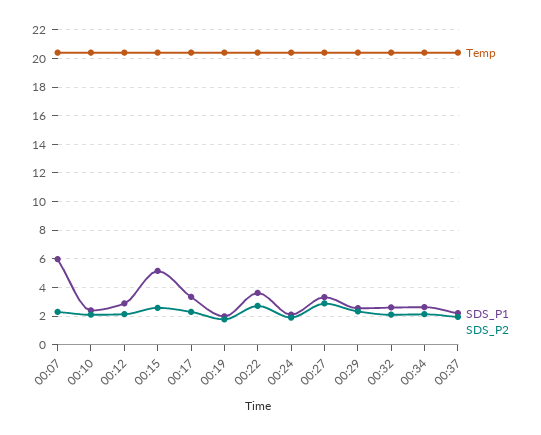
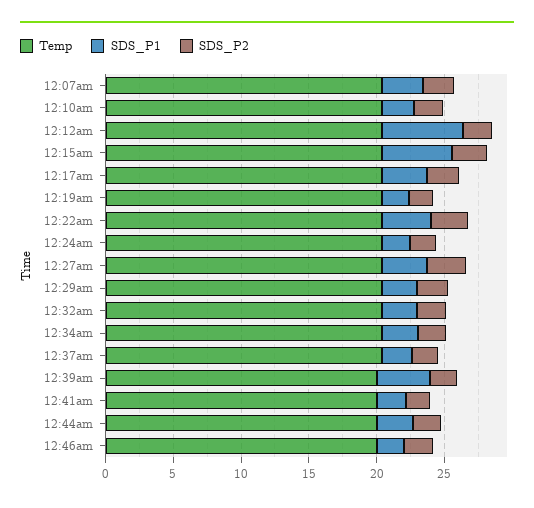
SDS_P1, 00:07: 6 -> 3
SDS_P1, 00:12: 3 -> 6
Temp, 12:39am: none -> 20
SDS_P1, 12:39am: none -> 4
SDS_P2, 12:39am: none -> 2
Temp, 12:41am: none -> 20
SDS_P1, 12:41am: none -> 2
SDS_P2, 12:41am: none -> 2
Temp, 12:44am: none -> 20
SDS_P1, 12:44am: none -> 3
SDS_P2, 12:44am: none -> 2
Temp, 12:46am: none -> 20
SDS_P1, 12:46am: none -> 2
SDS_P2, 12:46am: none -> 2

